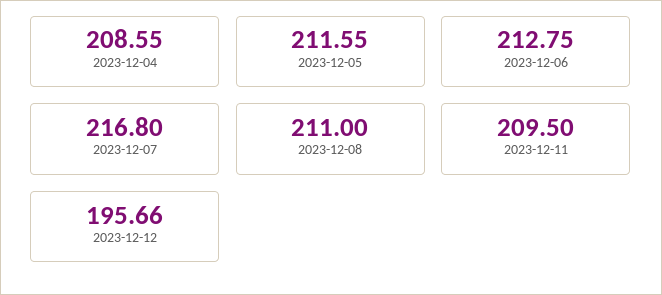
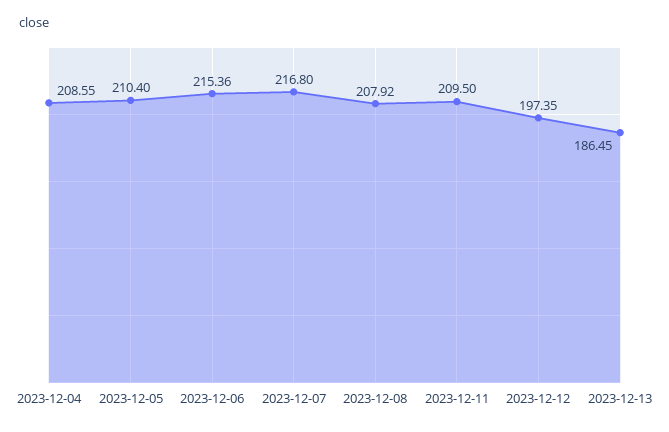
2023-12-05: 211.55 -> 210.4
2023-12-06: 212.75 -> 215.36
2023-12-08: 211 -> 207.92
2023-12-12: 195.66 -> 197.35
2023-12-13: none -> 186.45

